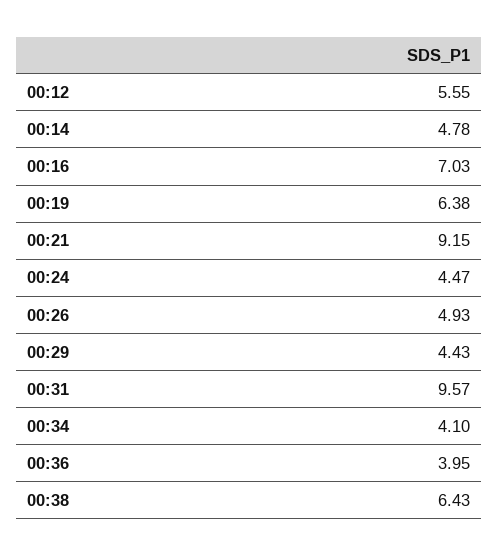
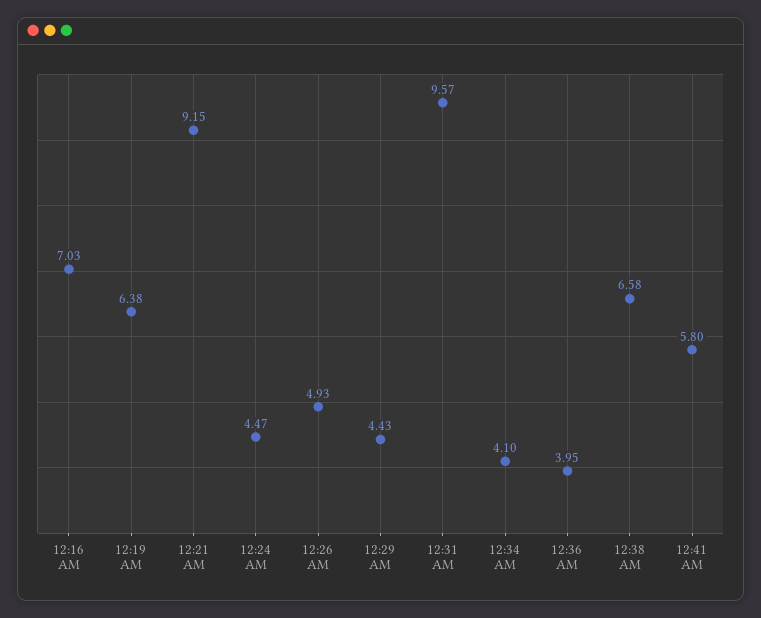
00:12: 5.55 -> none
00:14: 4.78 -> none
00:38: 6.43 -> 6.58
12:41 AM: none -> 5.8

